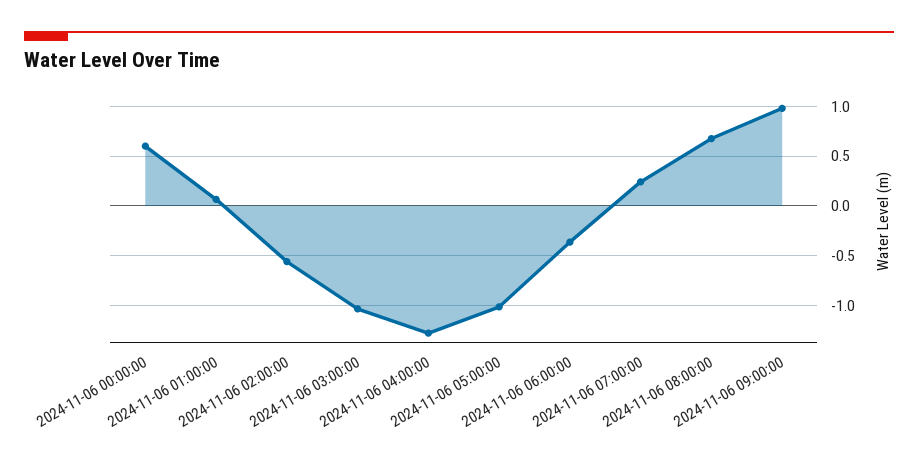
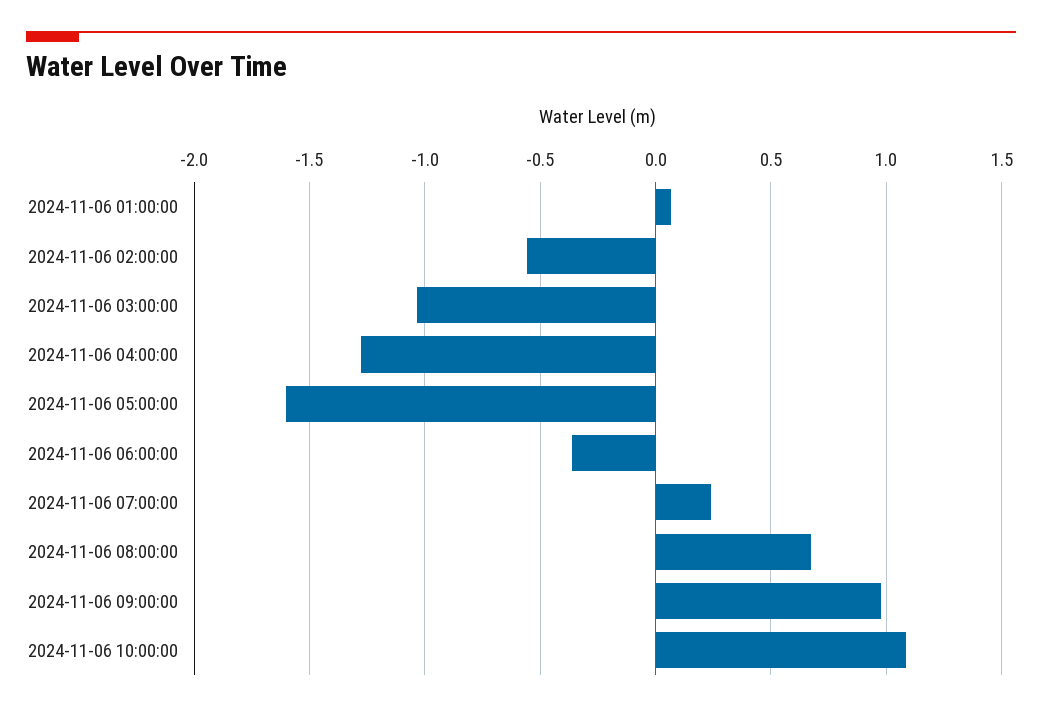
2024-11-06 00:00:00: 0.6 -> none
2024-11-06 05:00:00: -1 -> -1.6
2024-11-06 10:00:00: none -> 1.1

